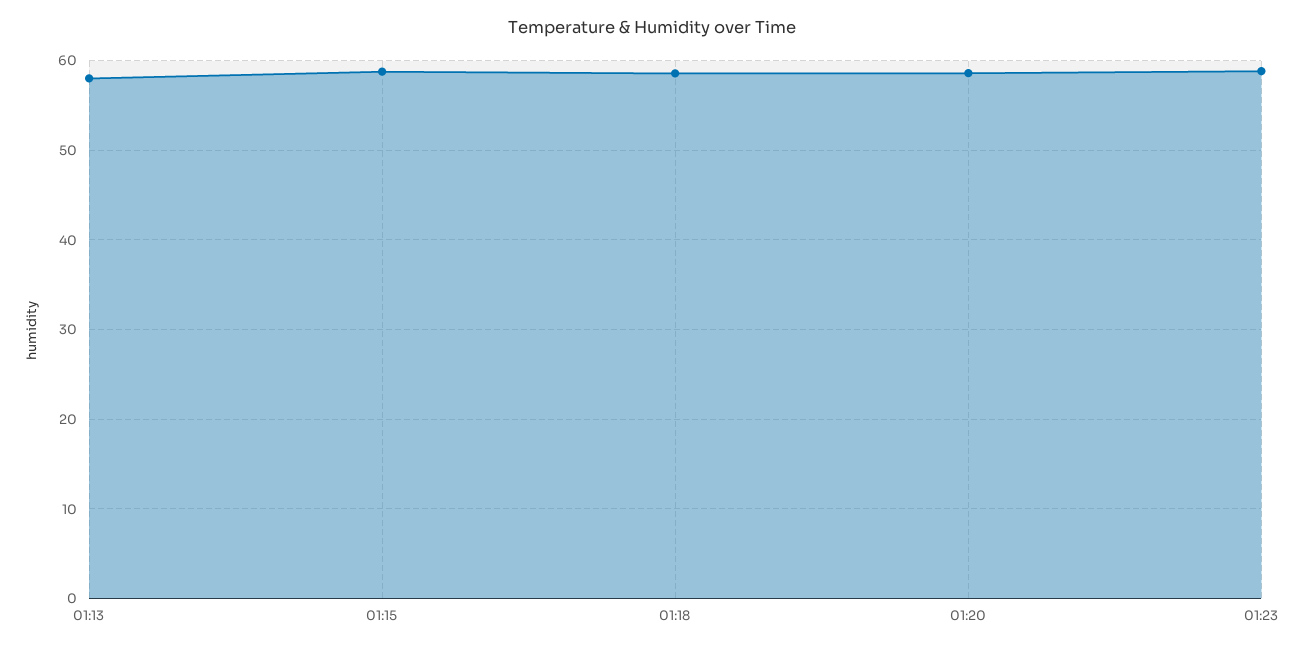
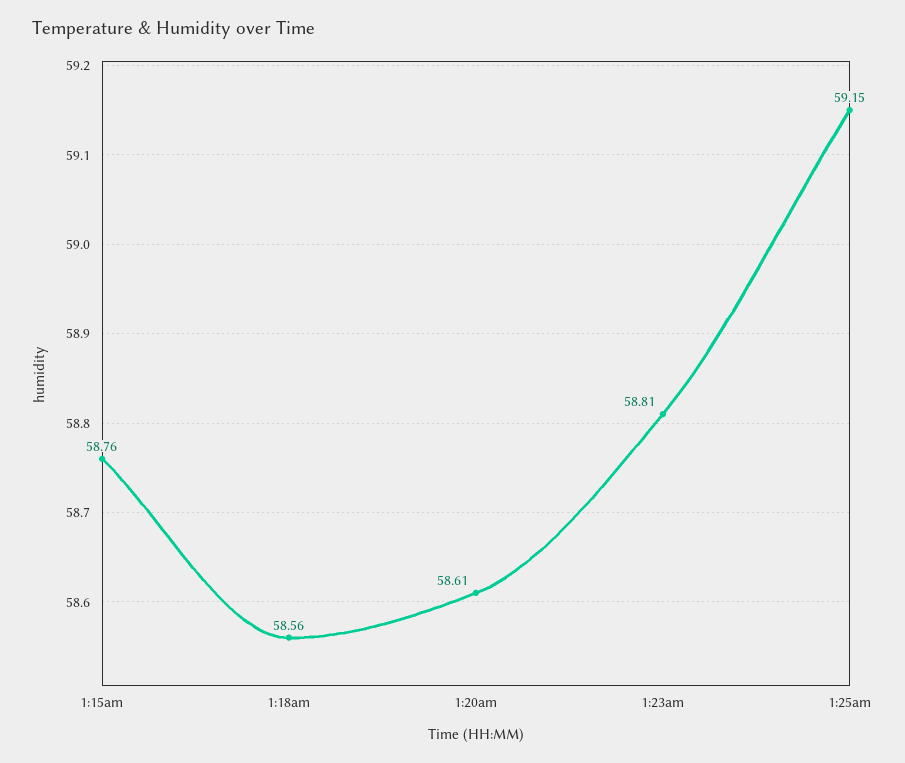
01:13: 58 -> none
1:25am: none -> 59.15

